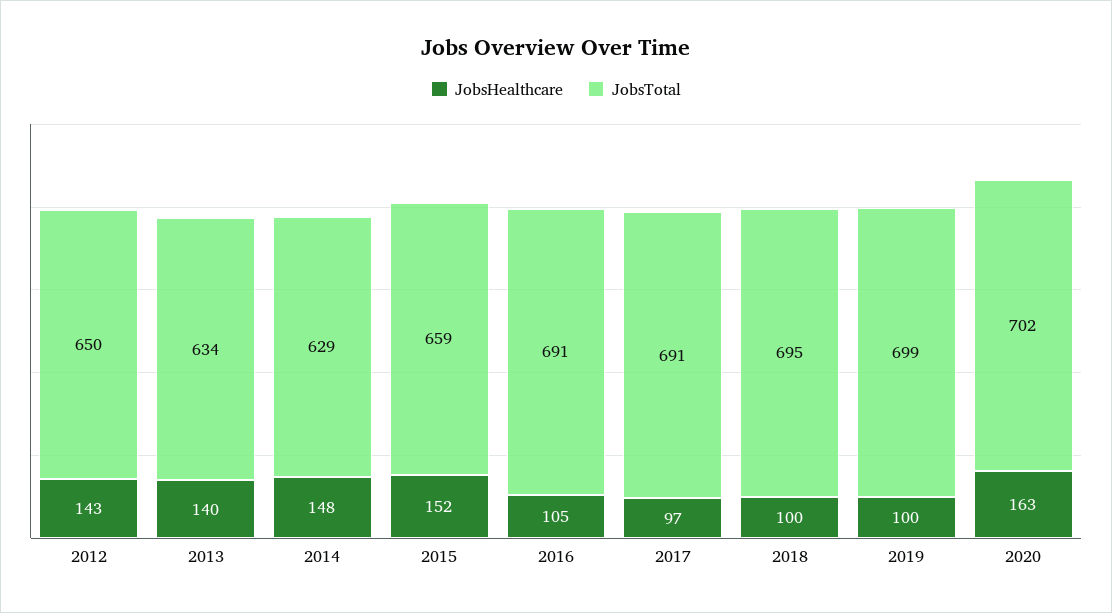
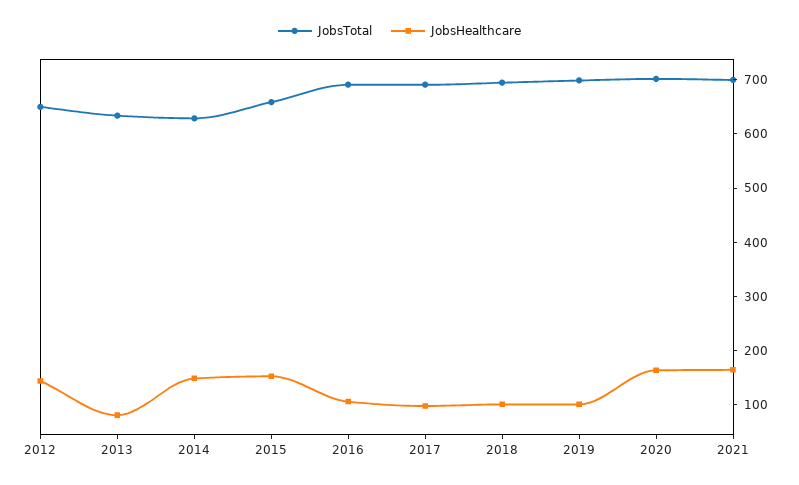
JobsHealthcare, 2013: 140 -> 80
JobsTotal, 2021: none -> 700
JobsHealthcare, 2021: none -> 160

